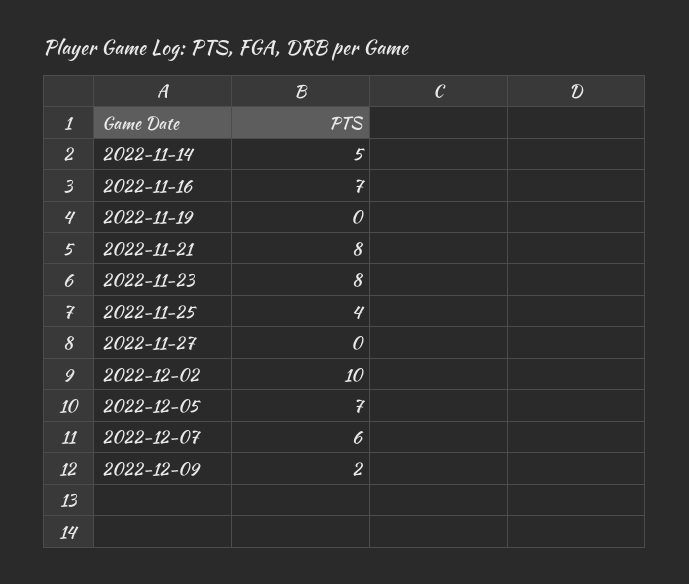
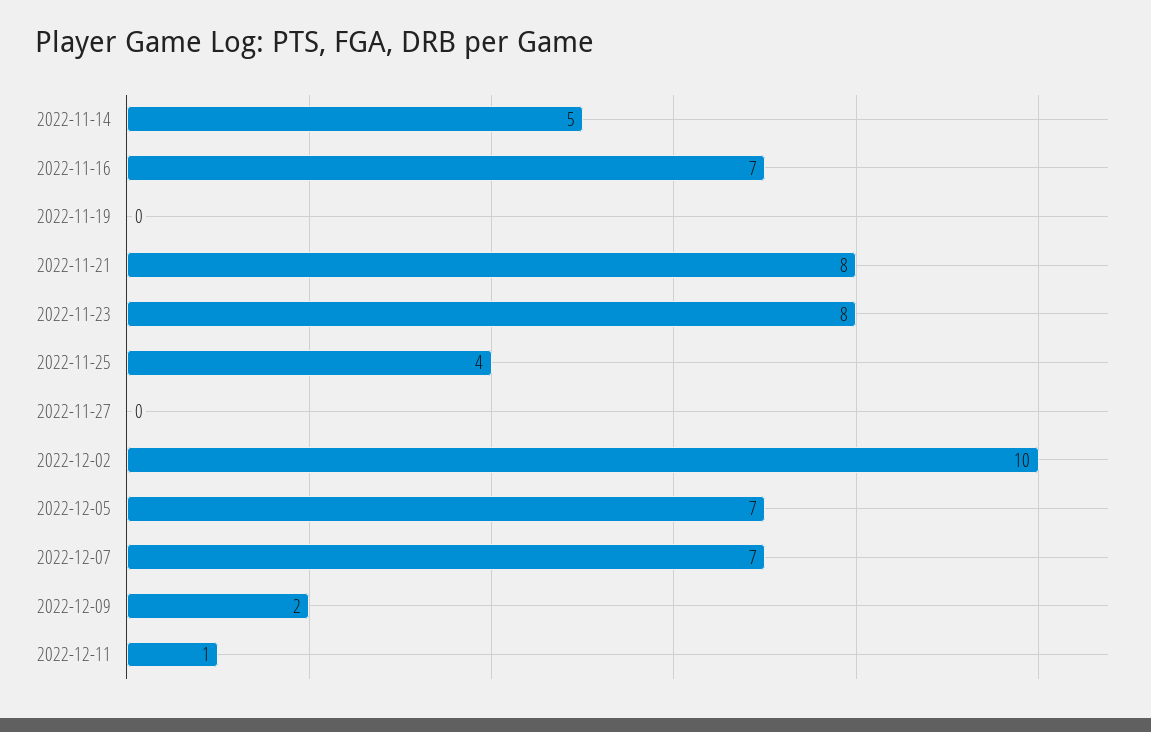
2022-12-07: 6 -> 7
2022-12-11: none -> 1

